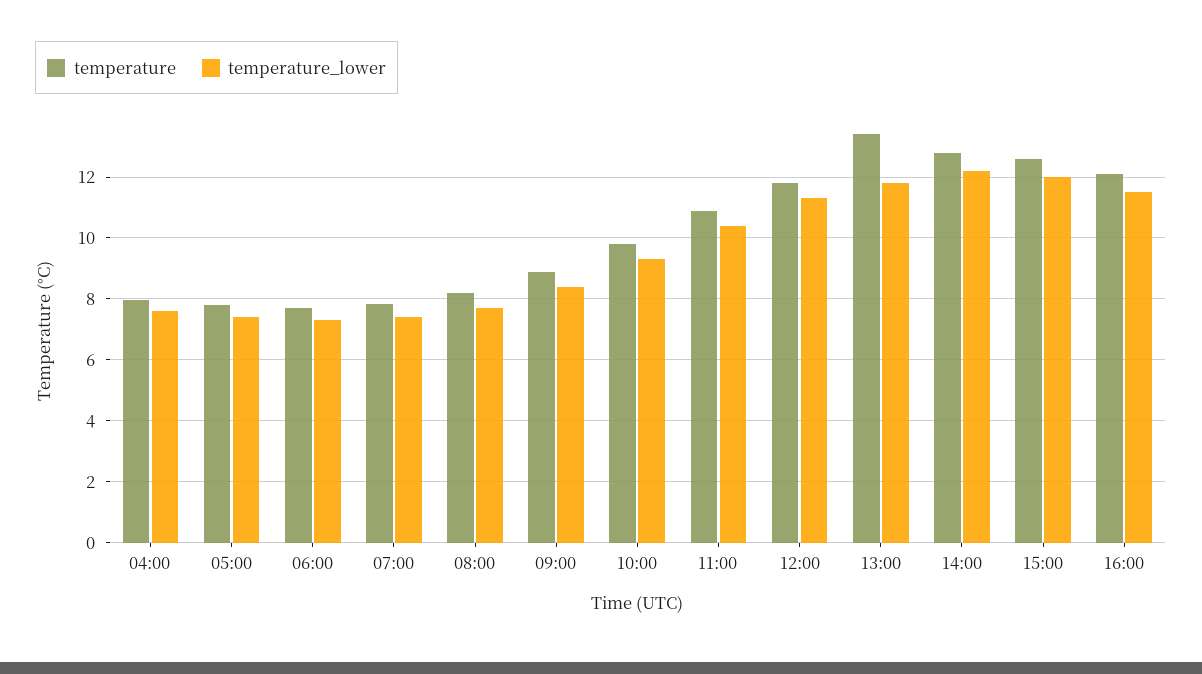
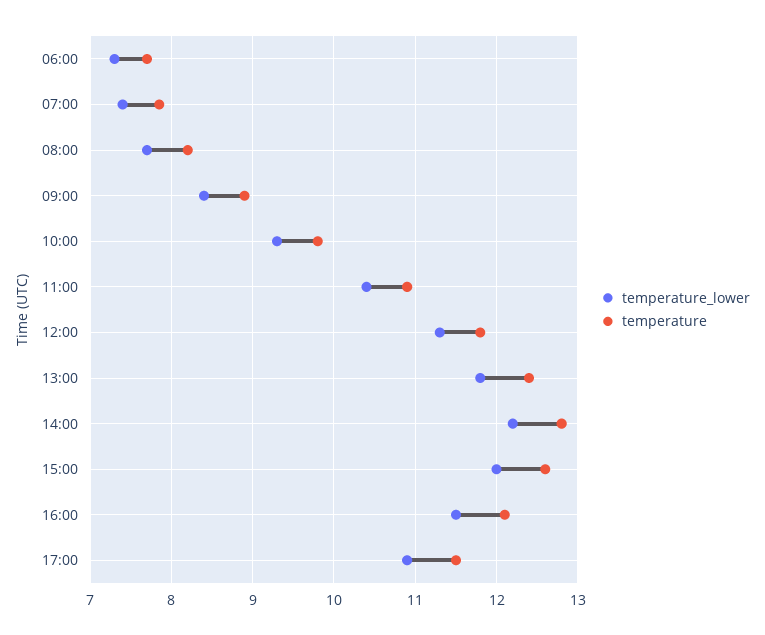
temperature, 04:00: 8 -> none
temperature_lower, 04:00: 7.6 -> none
temperature, 05:00: 7.8 -> none
temperature_lower, 05:00: 7.4 -> none
temperature, 13:00: 13.4 -> 12.4
temperature_lower, 17:00: none -> 10.9
temperature, 17:00: none -> 11.5

